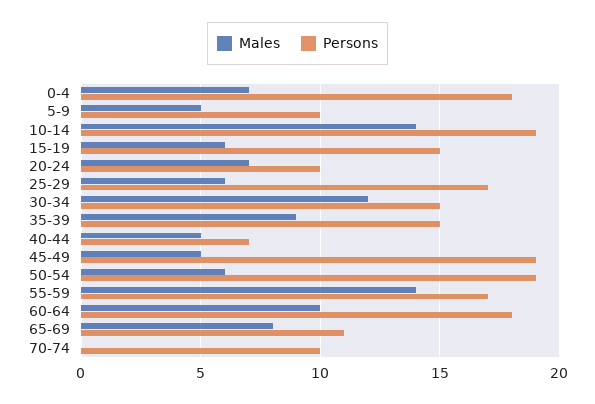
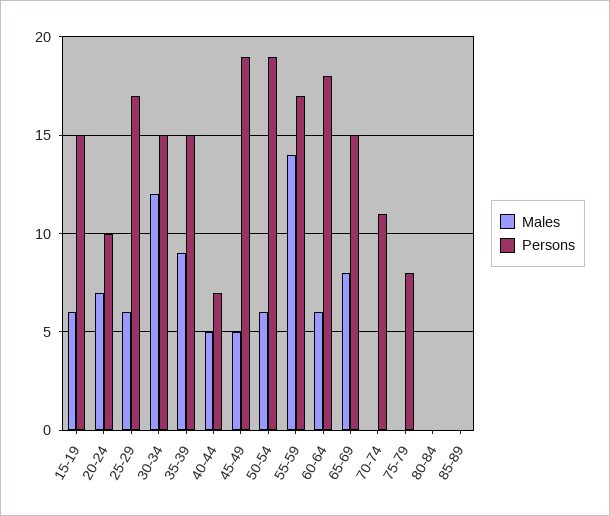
Males, 0-4: 7 -> none
Persons, 0-4: 18 -> none
Males, 5-9: 5 -> none
Persons, 5-9: 10 -> none
Males, 10-14: 14 -> none
Persons, 10-14: 19 -> none
Males, 60-64: 10 -> 6
Persons, 65-69: 11 -> 15
Persons, 70-74: 10 -> 11
Males, 75-79: none -> 0
Persons, 75-79: none -> 8
Males, 80-84: none -> 0
Persons, 80-84: none -> 0
Males, 85-89: none -> 0
Persons, 85-89: none -> 0

